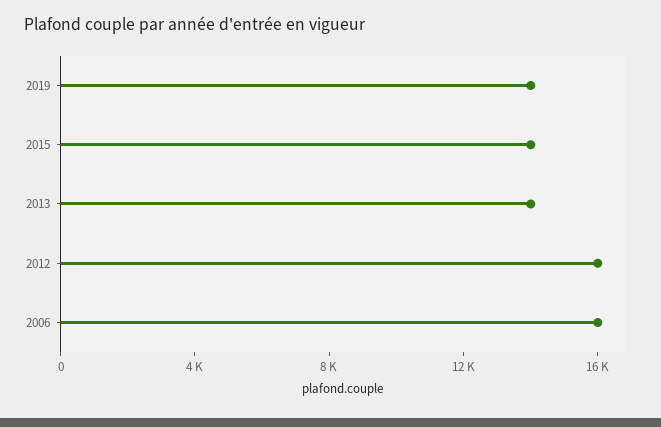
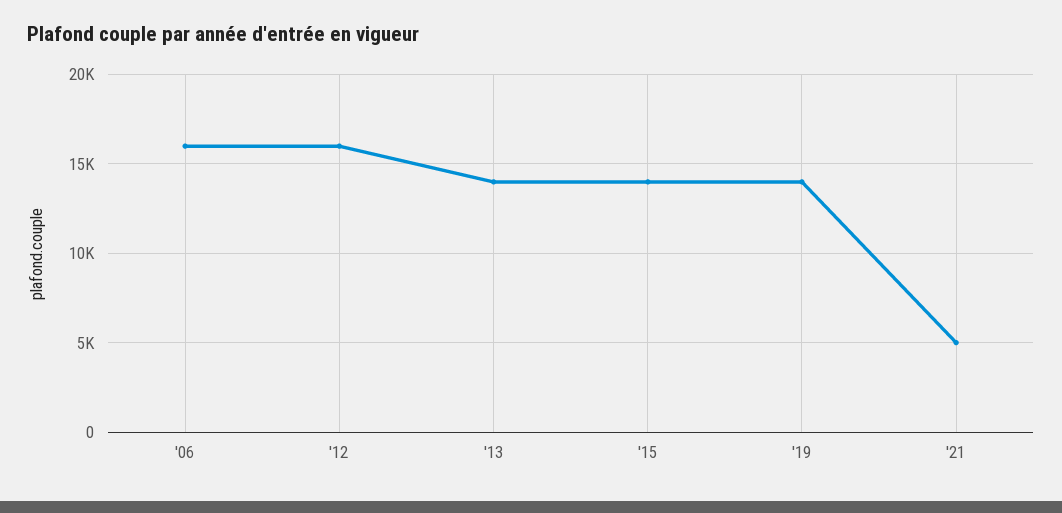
'21: none -> 5000

